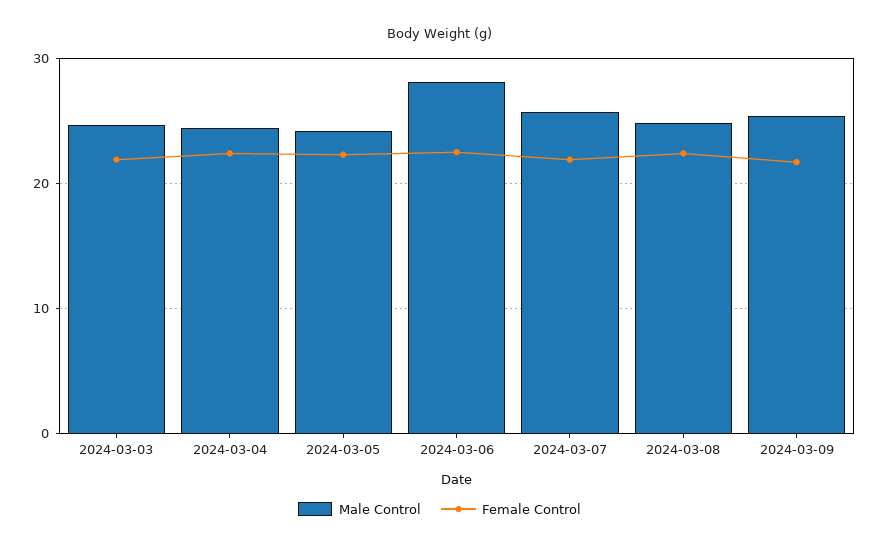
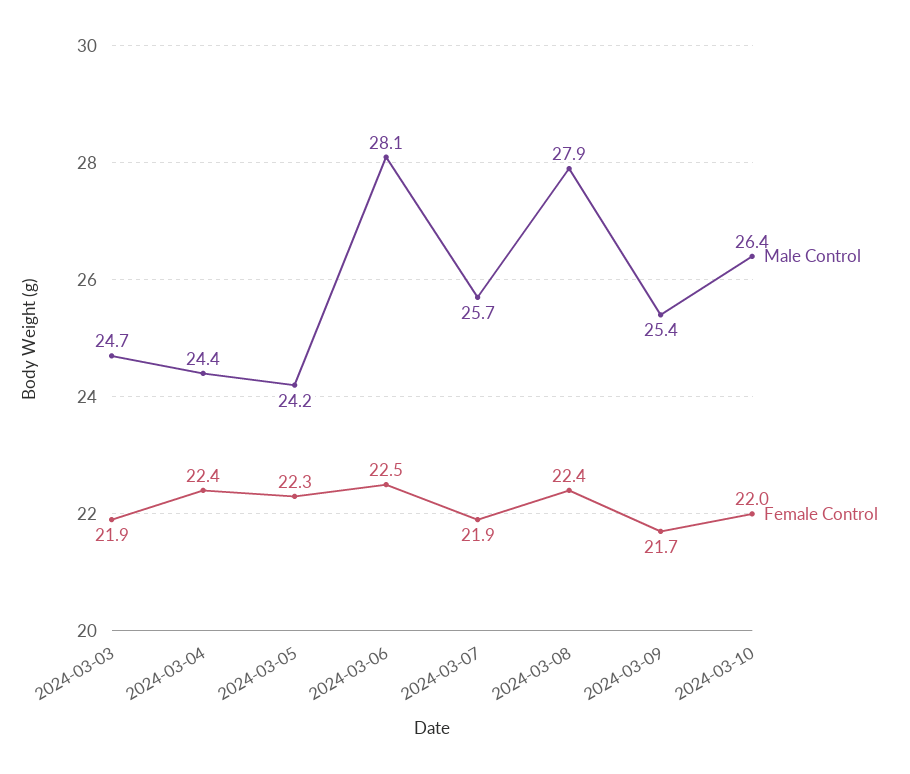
Male Control, 2024-03-08: 25 -> 27.9
Male Control, 2024-03-10: none -> 26.4
Female Control, 2024-03-10: none -> 22

